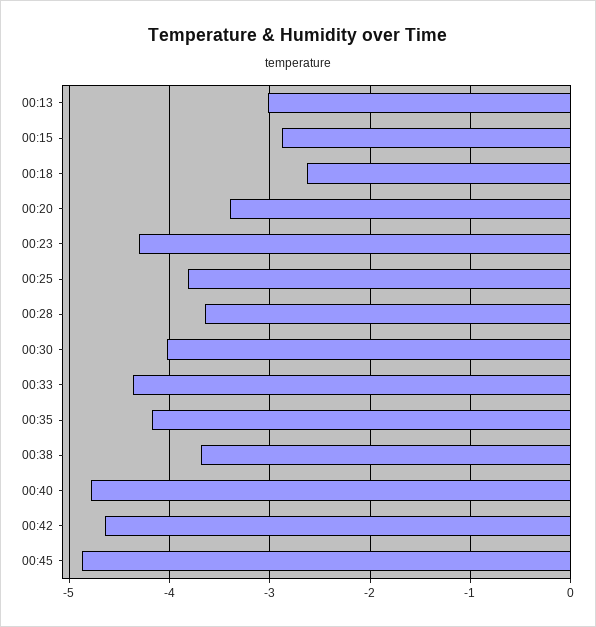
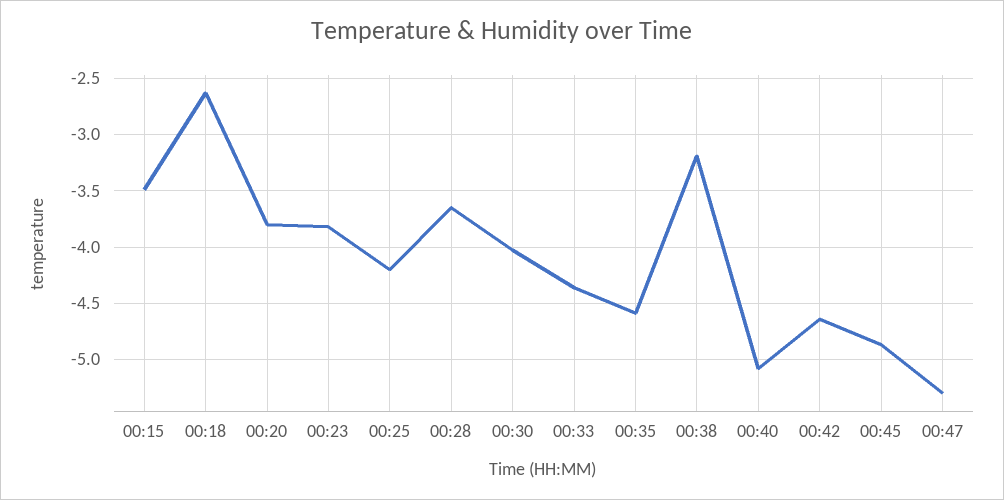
00:13: -3 -> none
00:15: -2.9 -> -3.5
00:20: -3.4 -> -3.8
00:23: -4.3 -> -3.8
00:25: -3.8 -> -4.2
00:35: -4.2 -> -4.6
00:38: -3.7 -> -3.2
00:40: -4.8 -> -5.1
00:47: none -> -5.3

